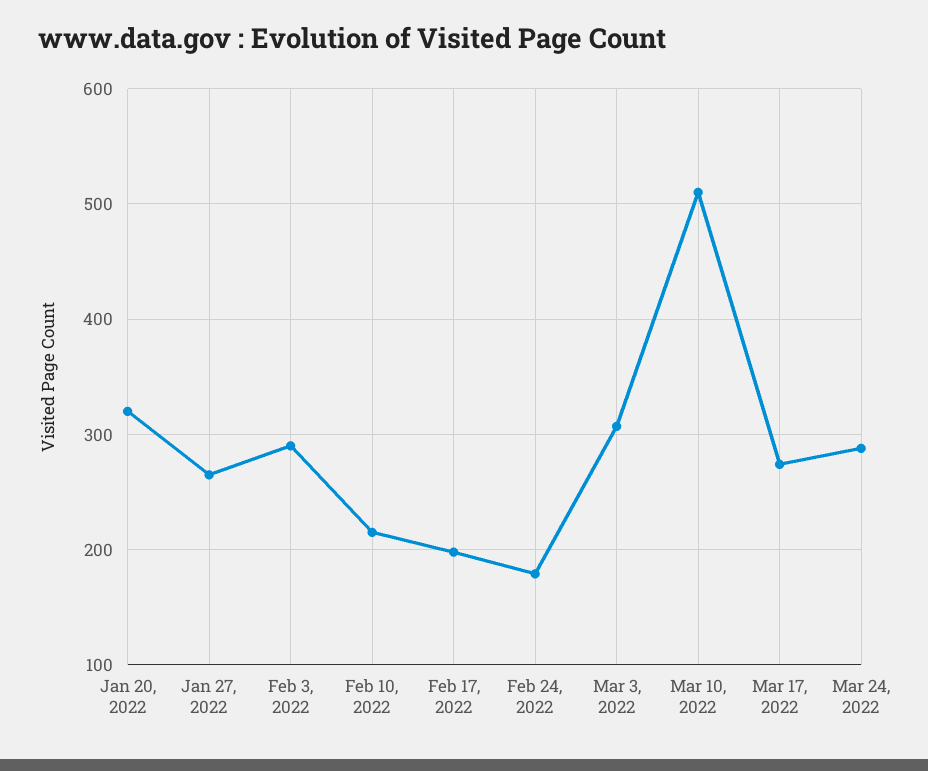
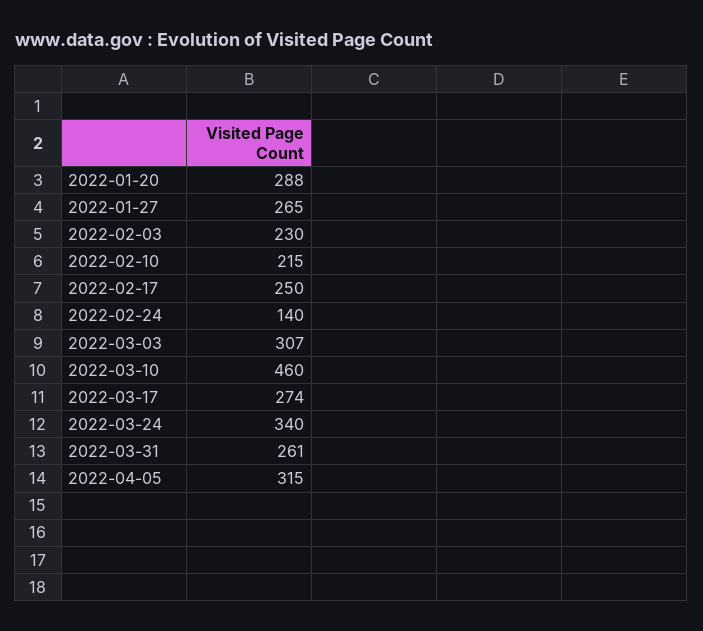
Jan 20, 2022: 320 -> 288
Feb 3, 2022: 290 -> 230
Feb 17, 2022: 200 -> 250
Feb 24, 2022: 180 -> 140
Mar 10, 2022: 510 -> 460
Mar 24, 2022: 290 -> 340
2022-03-31: none -> 261
2022-04-05: none -> 315

